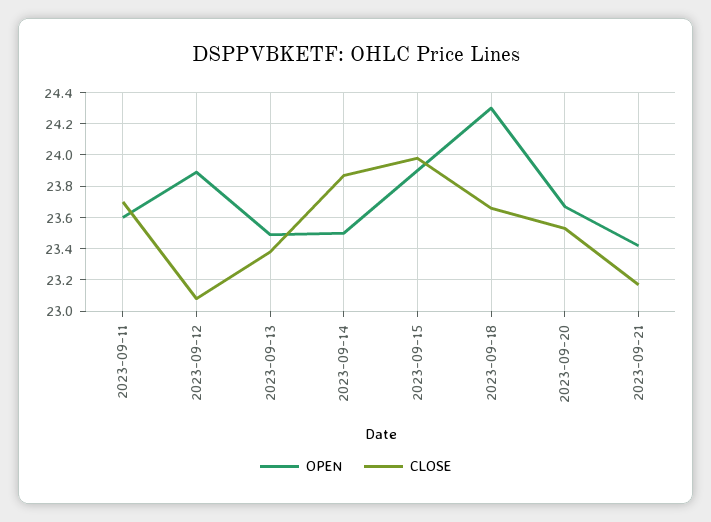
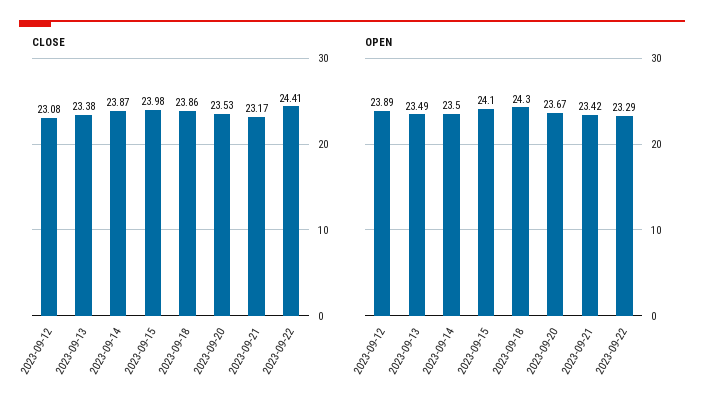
OPEN, 2023-09-11: 23.6 -> none
CLOSE, 2023-09-11: 23.7 -> none
OPEN, 2023-09-15: 23.9 -> 24.1
CLOSE, 2023-09-18: 23.65 -> 23.86
CLOSE, 2023-09-22: none -> 24.41
OPEN, 2023-09-22: none -> 23.29

